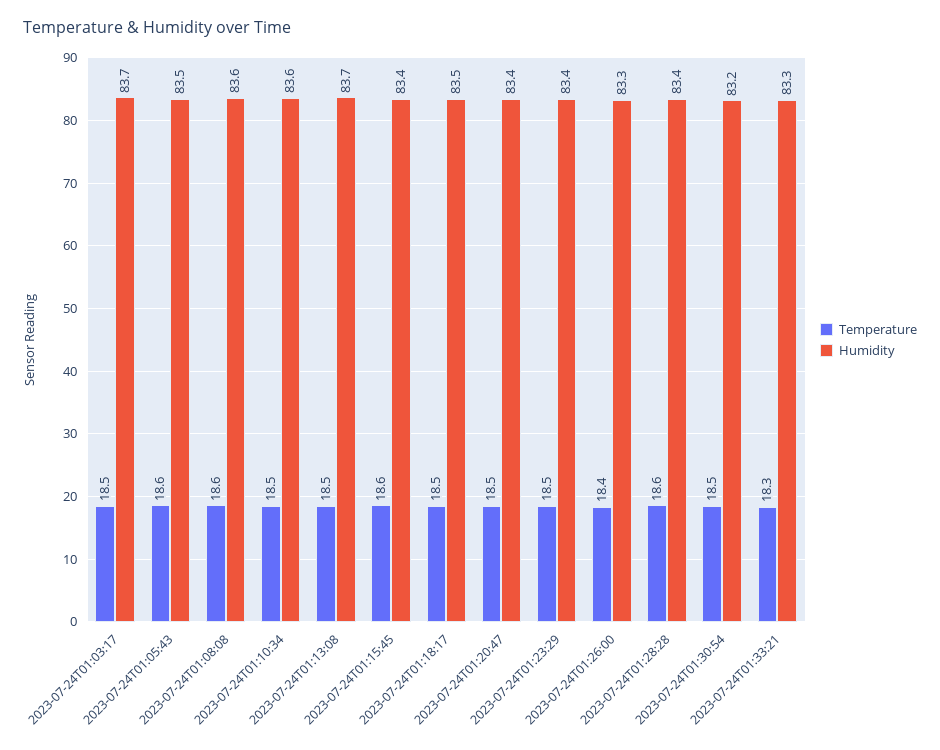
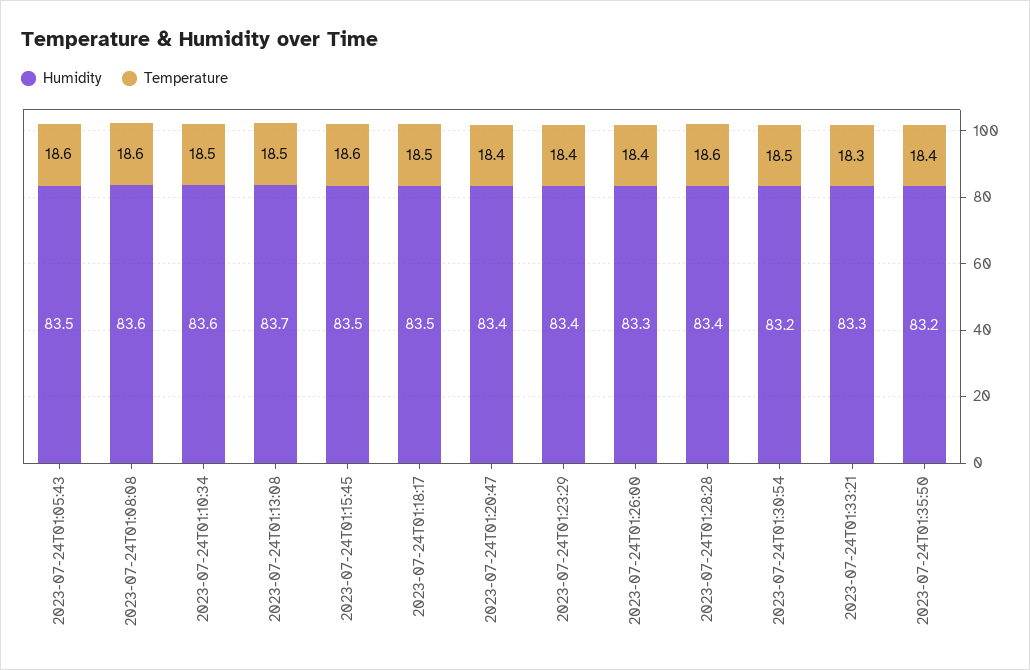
Temperature, 2023-07-24T01:03:17: 18.5 -> none
Humidity, 2023-07-24T01:03:17: 83.7 -> none
Humidity, 2023-07-24T01:15:45: 83.4 -> 83.5
Temperature, 2023-07-24T01:20:47: 18.5 -> 18.4
Temperature, 2023-07-24T01:23:29: 18.5 -> 18.4
Humidity, 2023-07-24T01:35:50: none -> 83.2
Temperature, 2023-07-24T01:35:50: none -> 18.4

